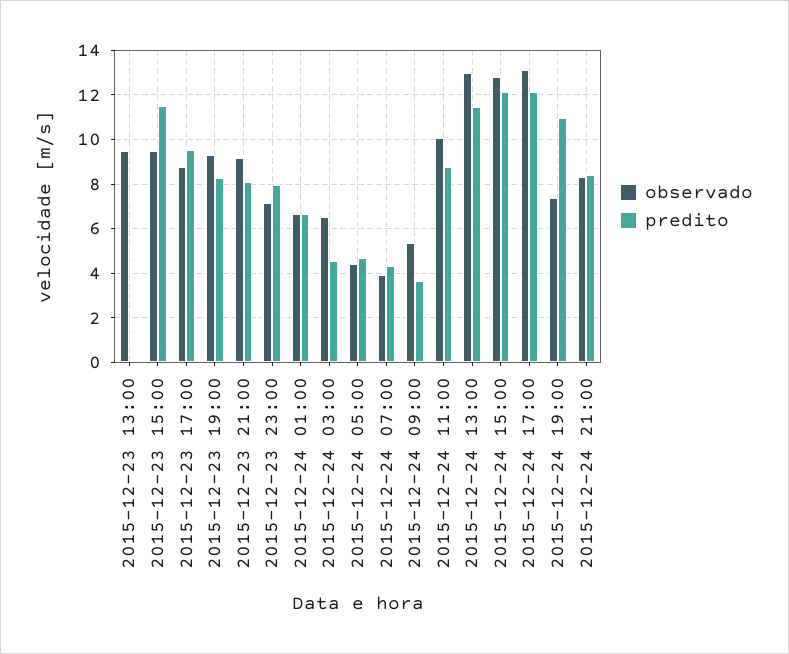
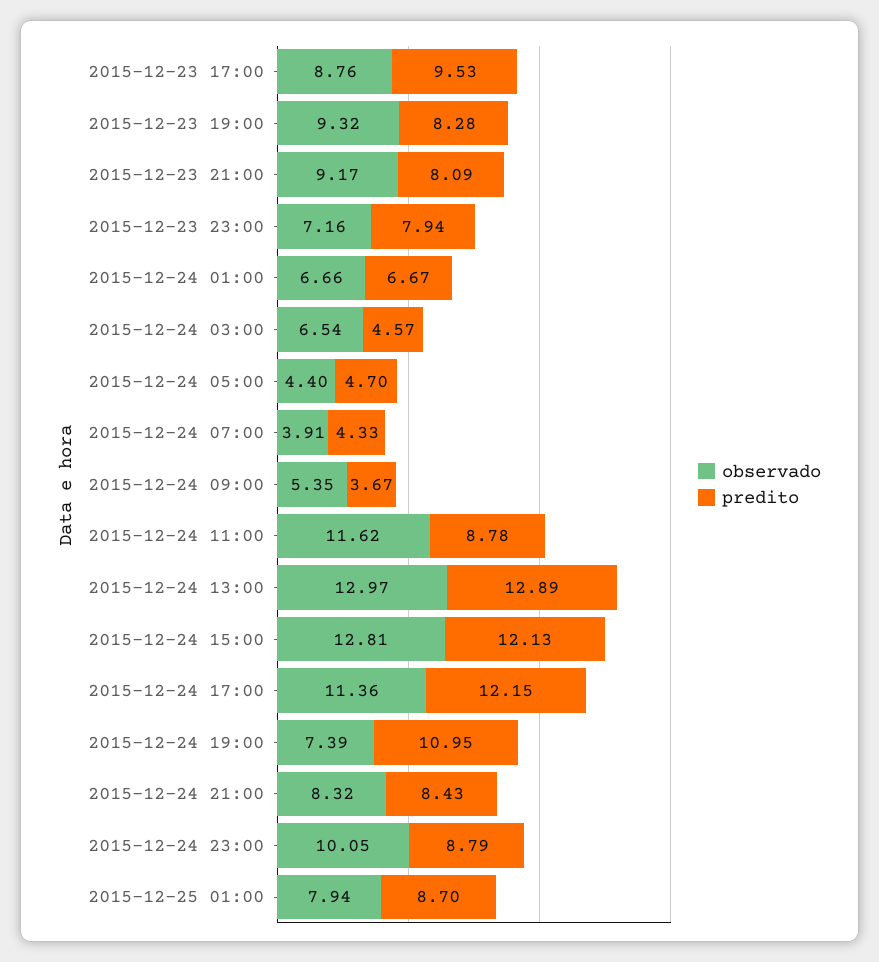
observado, 2015-12-23 13:00: 9.5 -> none
predito, 2015-12-23 13:00: 0 -> none
observado, 2015-12-23 15:00: 9.5 -> none
predito, 2015-12-23 15:00: 11.5 -> none
observado, 2015-12-24 11:00: 10 -> 11.62
predito, 2015-12-24 13:00: 11.5 -> 12.89
observado, 2015-12-24 17:00: 13 -> 11.36
observado, 2015-12-24 23:00: none -> 10.05
predito, 2015-12-24 23:00: none -> 8.79
observado, 2015-12-25 01:00: none -> 7.94
predito, 2015-12-25 01:00: none -> 8.7

